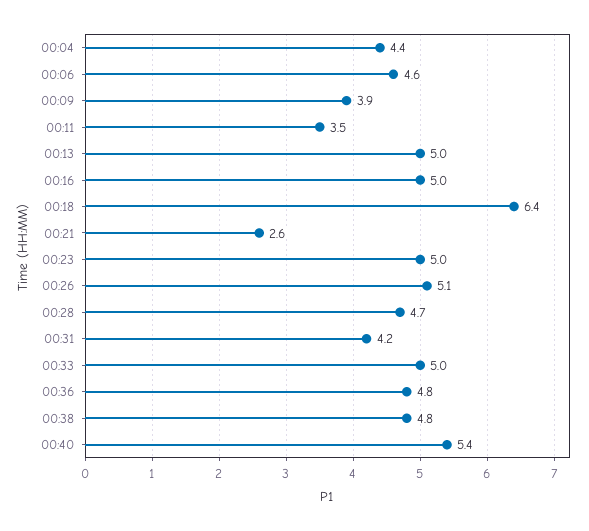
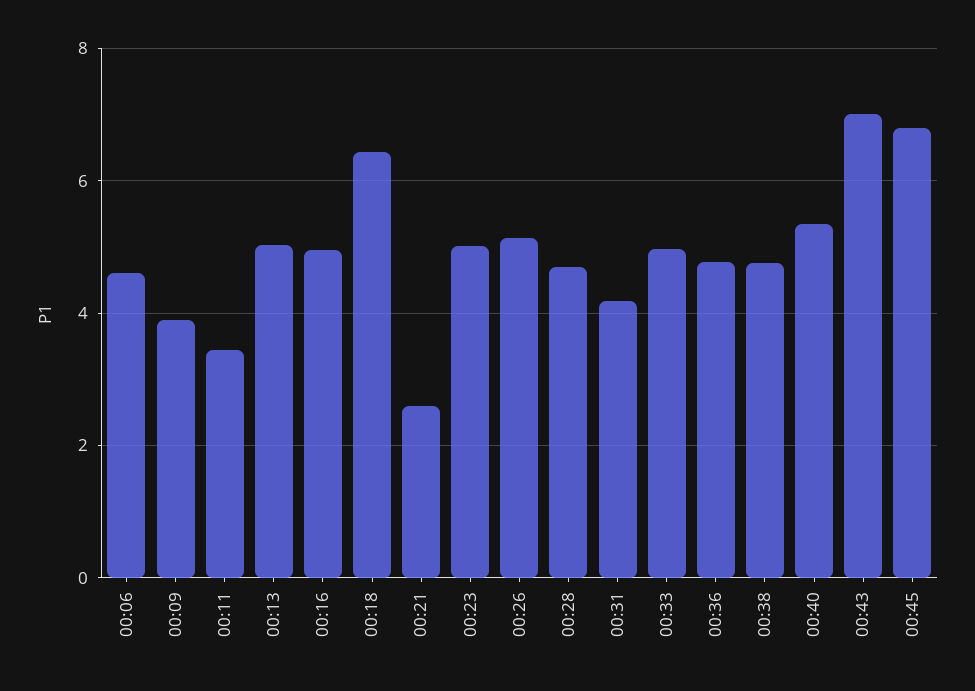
00:04: 4.4 -> none
00:43: none -> 7
00:45: none -> 6.8

